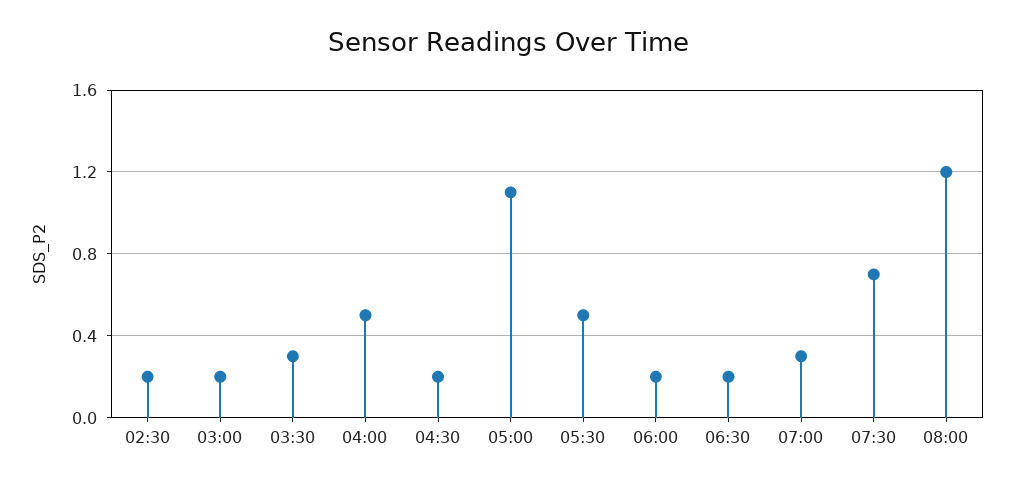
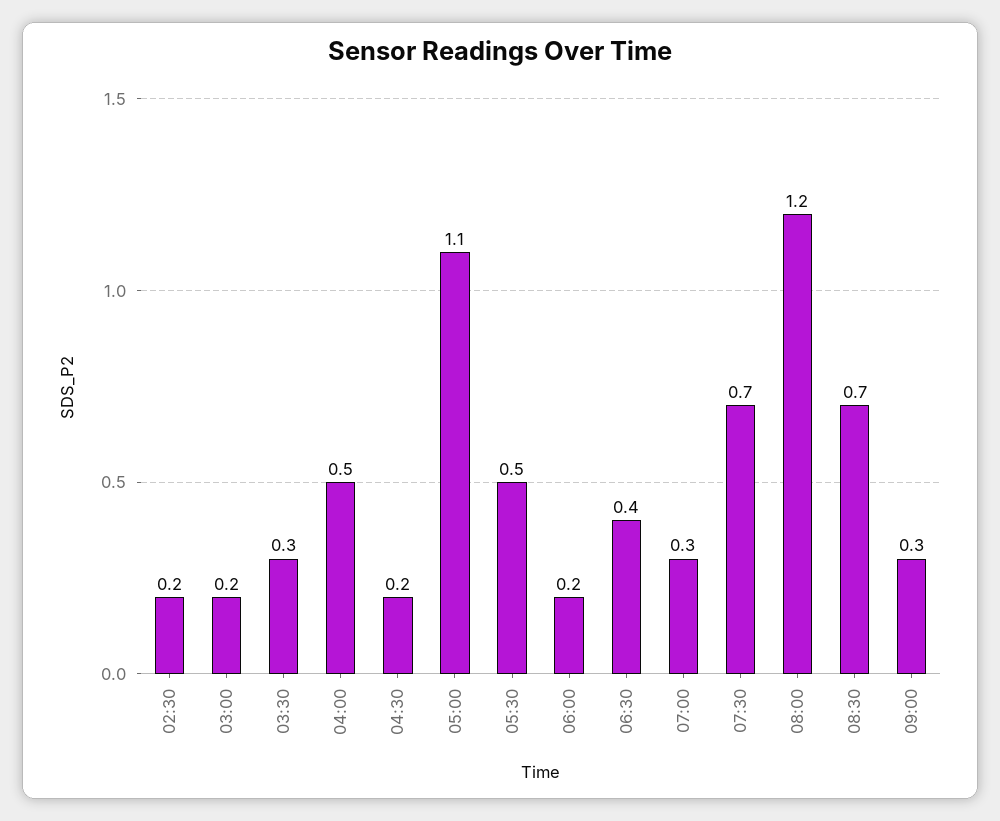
06:30: 0.2 -> 0.4
08:30: none -> 0.7
09:00: none -> 0.3

